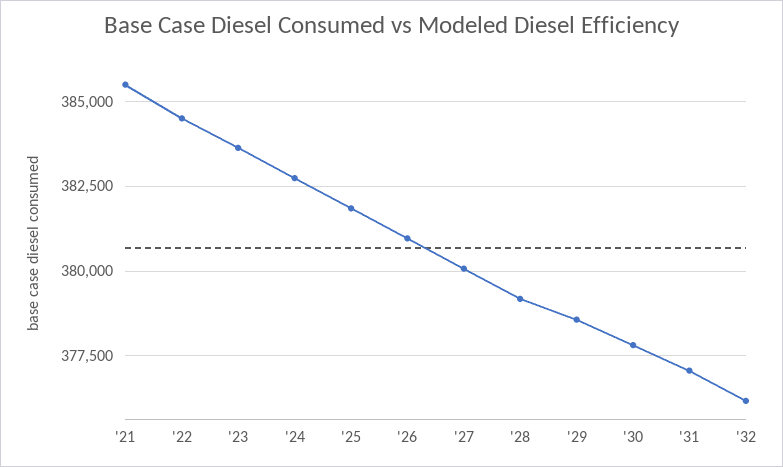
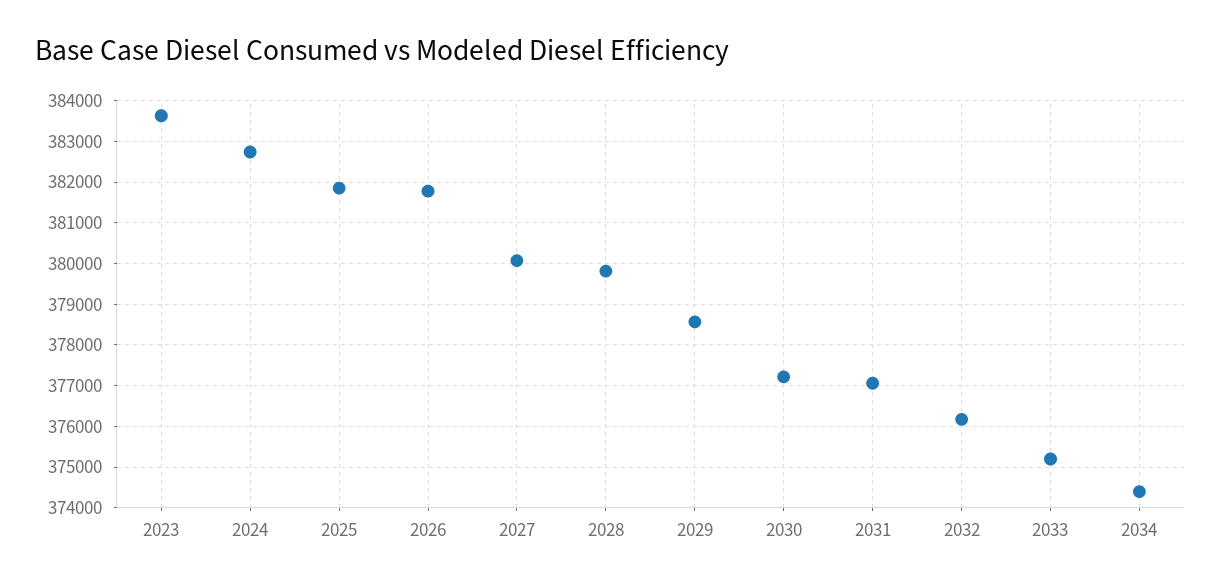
'21: 385500 -> none
'22: 384500 -> none
'26: 381000 -> 381800
'28: 379250 -> 379800
'30: 377750 -> 377200
2033: none -> 375200
2034: none -> 374400

